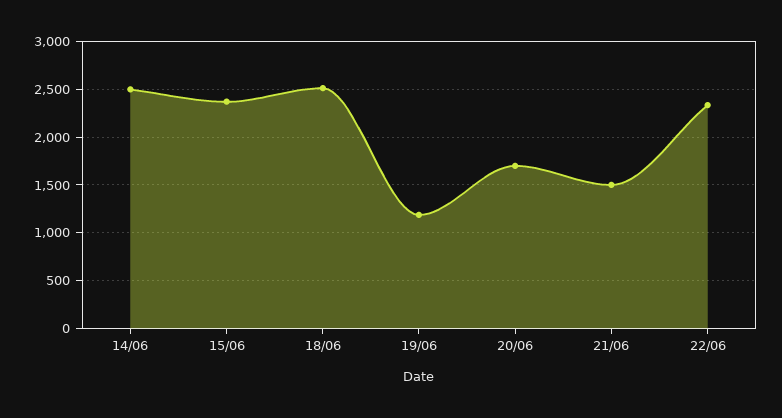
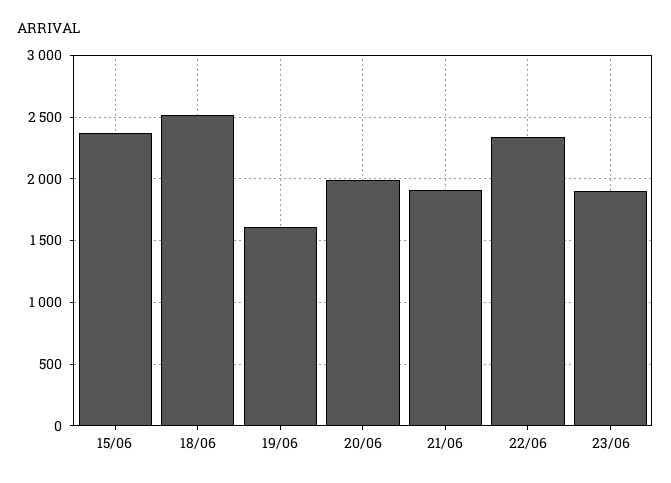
14/06: 2500 -> none
19/06: 1200 -> 1600
20/06: 1700 -> 2000
21/06: 1500 -> 1900
23/06: none -> 1900

